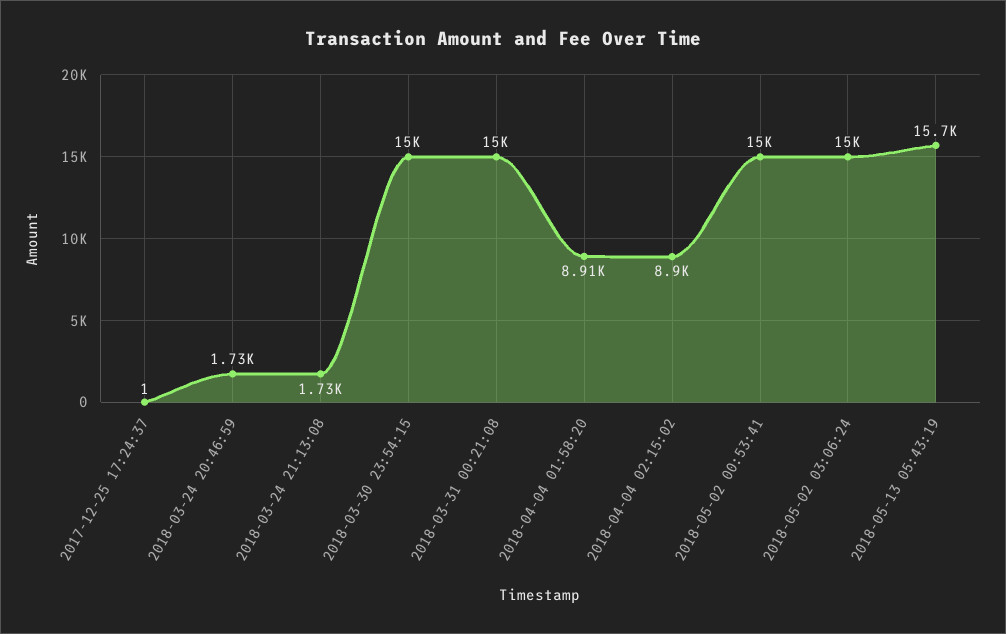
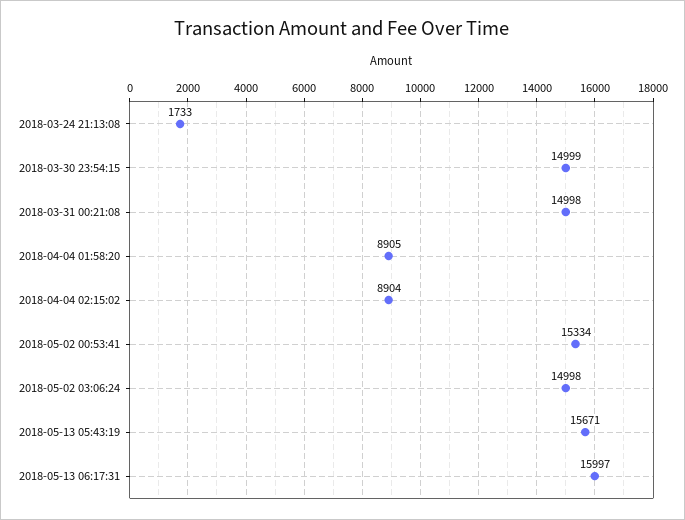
2017-12-25 17:24:37: 1 -> none
2018-03-24 20:46:59: 1730 -> none
2018-05-02 00:53:41: 15000 -> 15334
2018-05-13 06:17:31: none -> 15997

